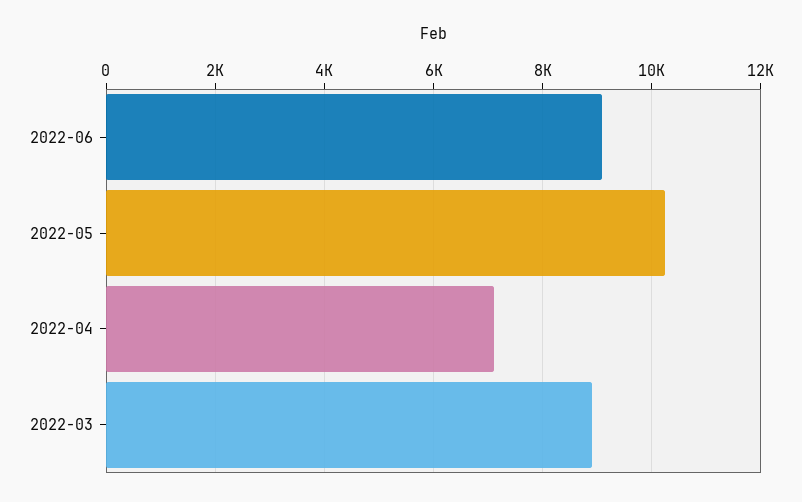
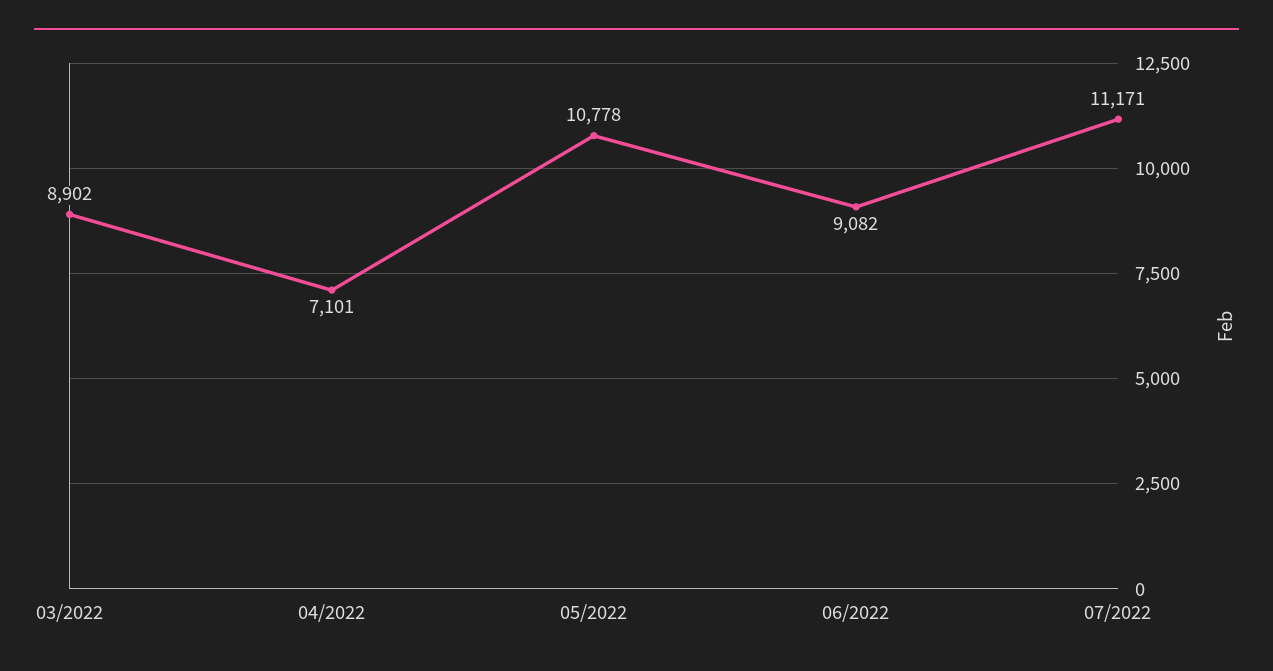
2022-05: 10200 -> 10778
07/2022: none -> 11171

